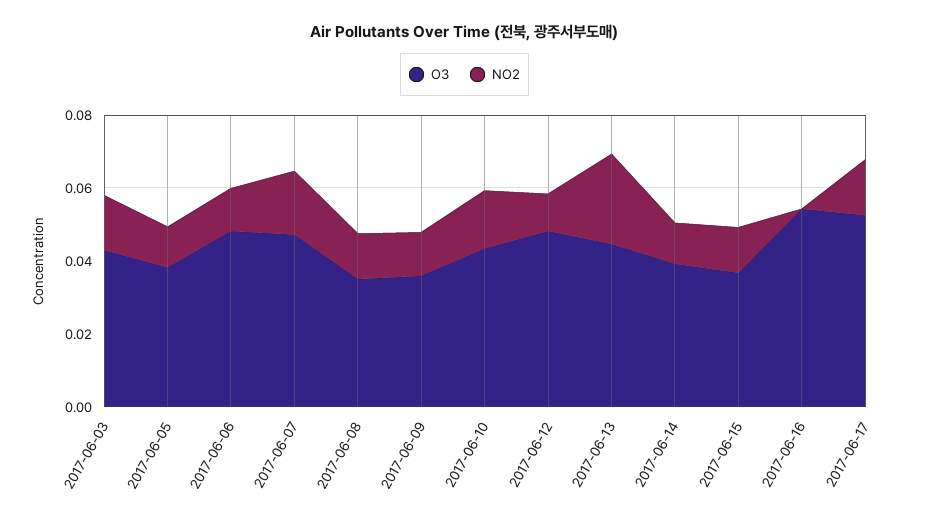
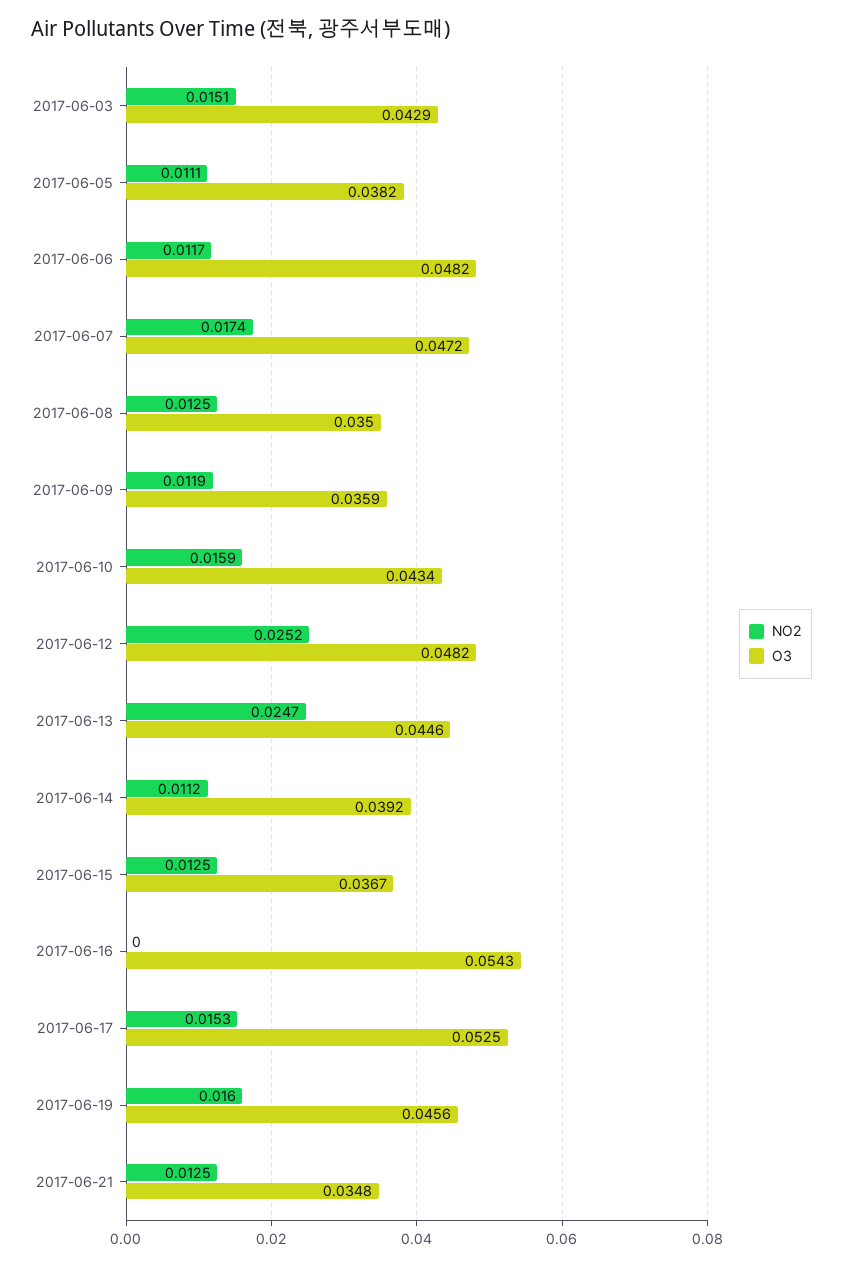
NO2, 2017-06-12: 0.01 -> 0.0252
NO2, 2017-06-19: none -> 0.016
O3, 2017-06-19: none -> 0.0456
NO2, 2017-06-21: none -> 0.0125
O3, 2017-06-21: none -> 0.0348

